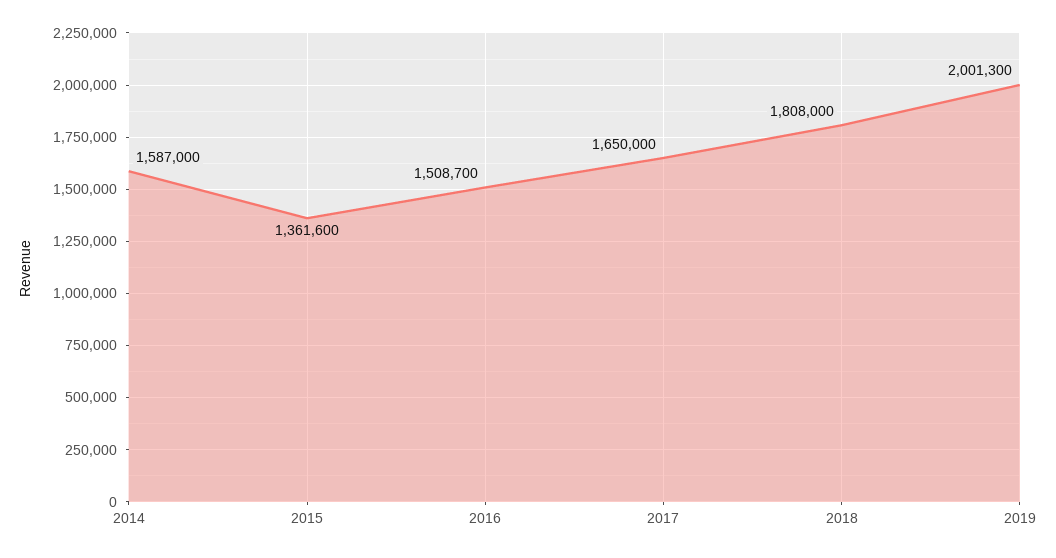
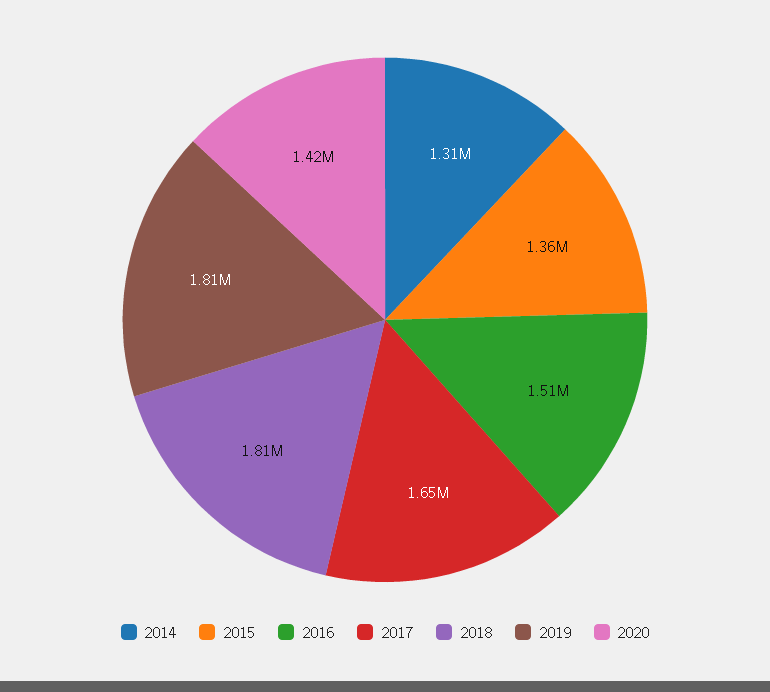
2014: 1587000 -> 1310000
2019: 2001300 -> 1810000
2020: none -> 1420000

